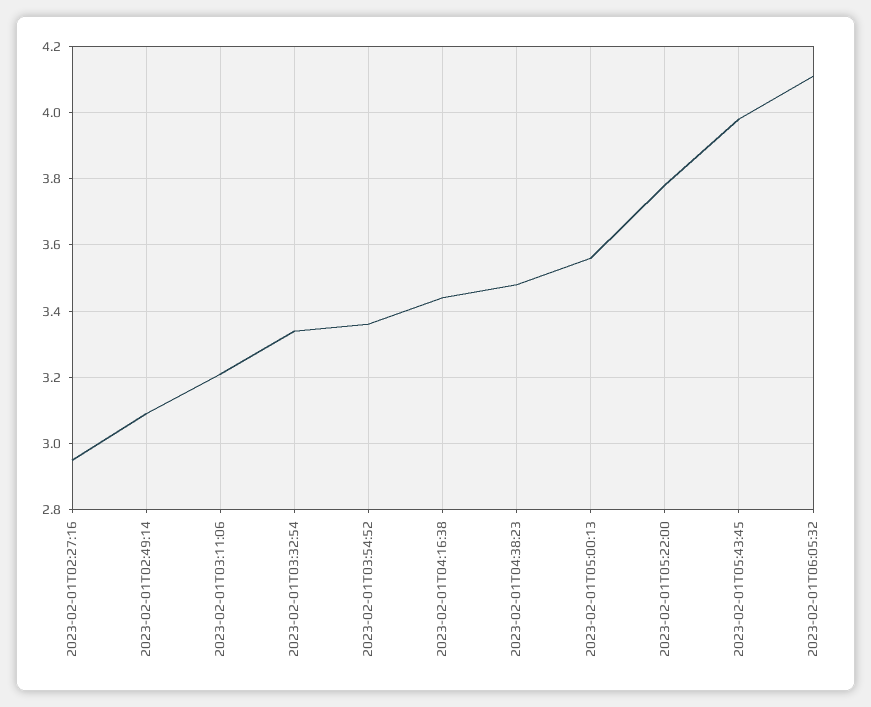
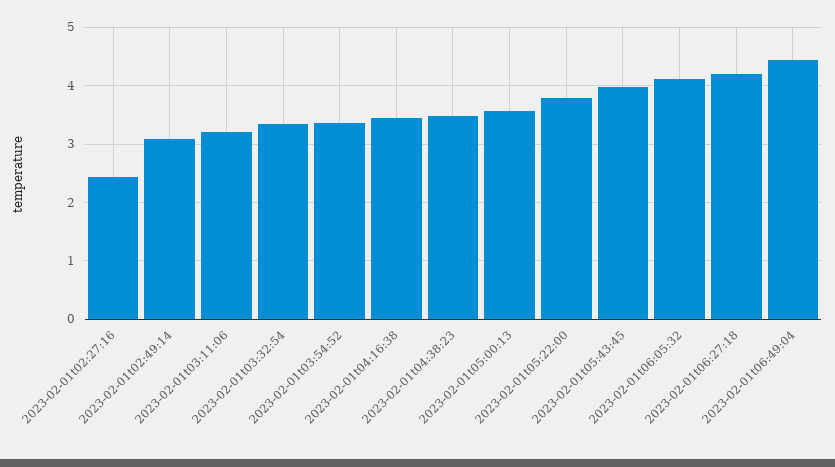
2023-02-01T02:27:16: 2.95 -> 2.4
2023-02-01t06:27:18: none -> 4.2
2023-02-01t06:49:04: none -> 4.4

